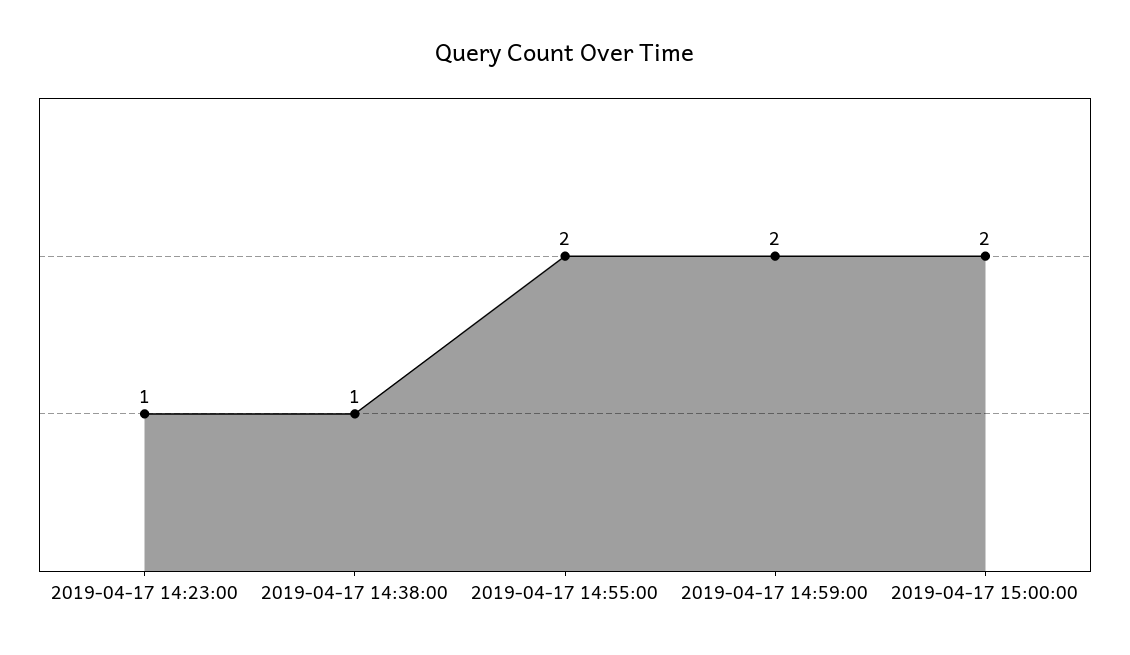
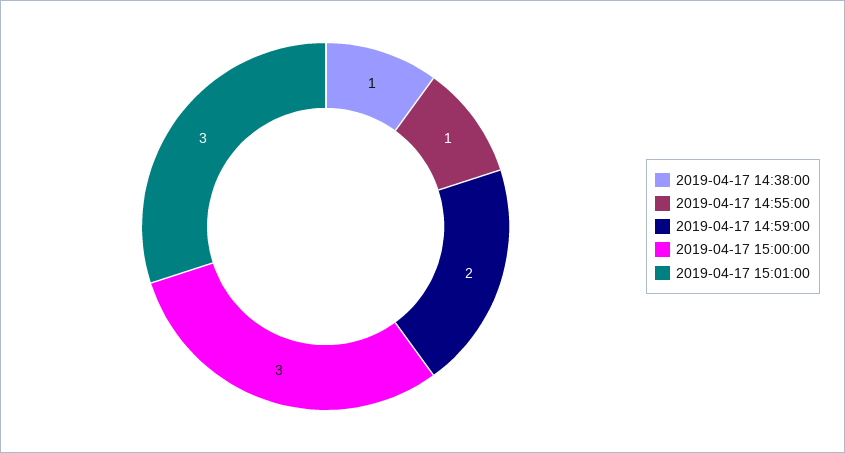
2019-04-17 14:23:00: 1 -> none
2019-04-17 14:55:00: 2 -> 1
2019-04-17 15:00:00: 2 -> 3
2019-04-17 15:01:00: none -> 3

